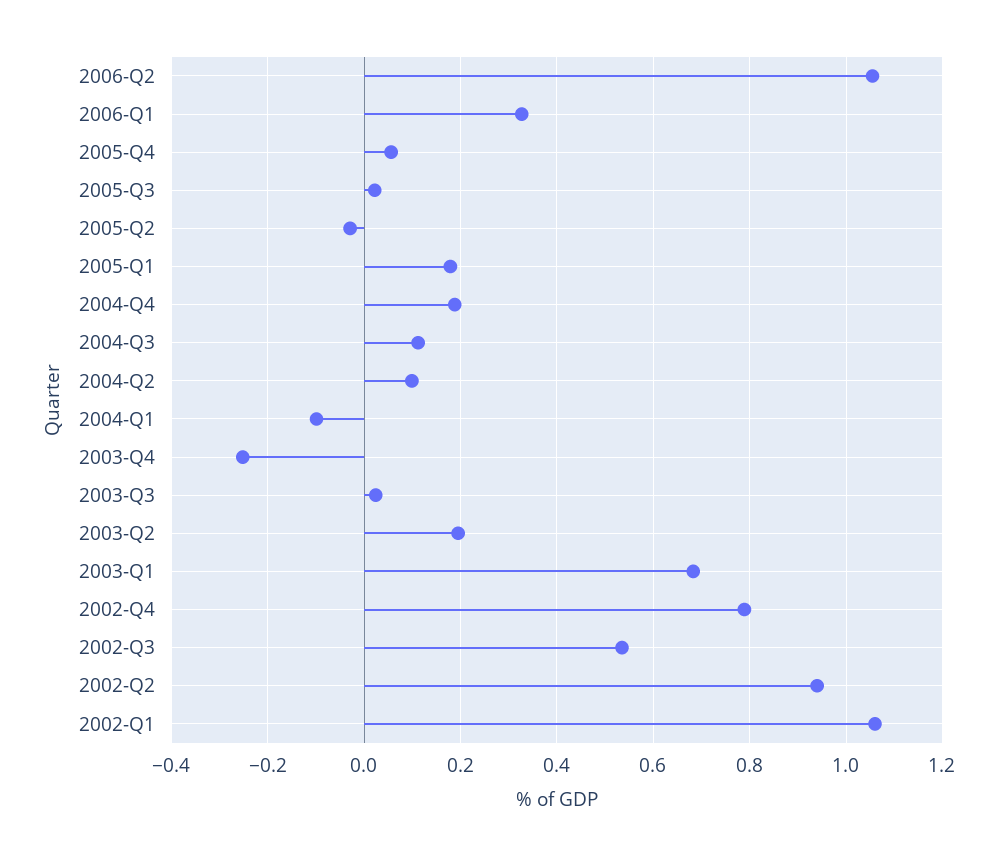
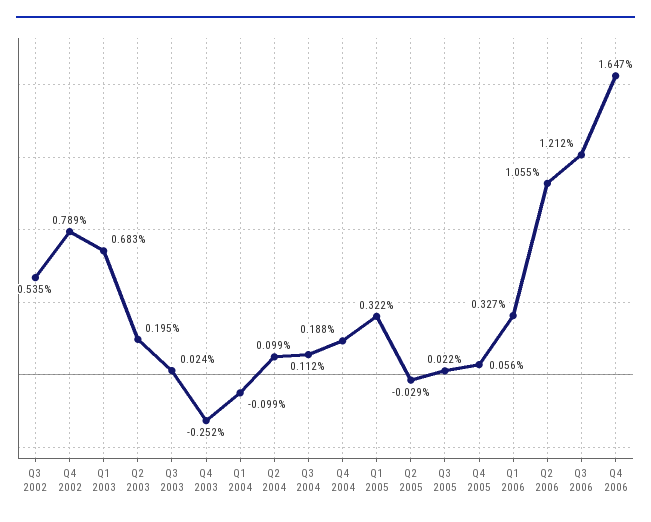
2005-Q1: 0.18 -> 0.322
2002-Q2: 0.94 -> none
2002-Q1: 1.06 -> none
Q3 2006: none -> 1.212
Q4 2006: none -> 1.647

